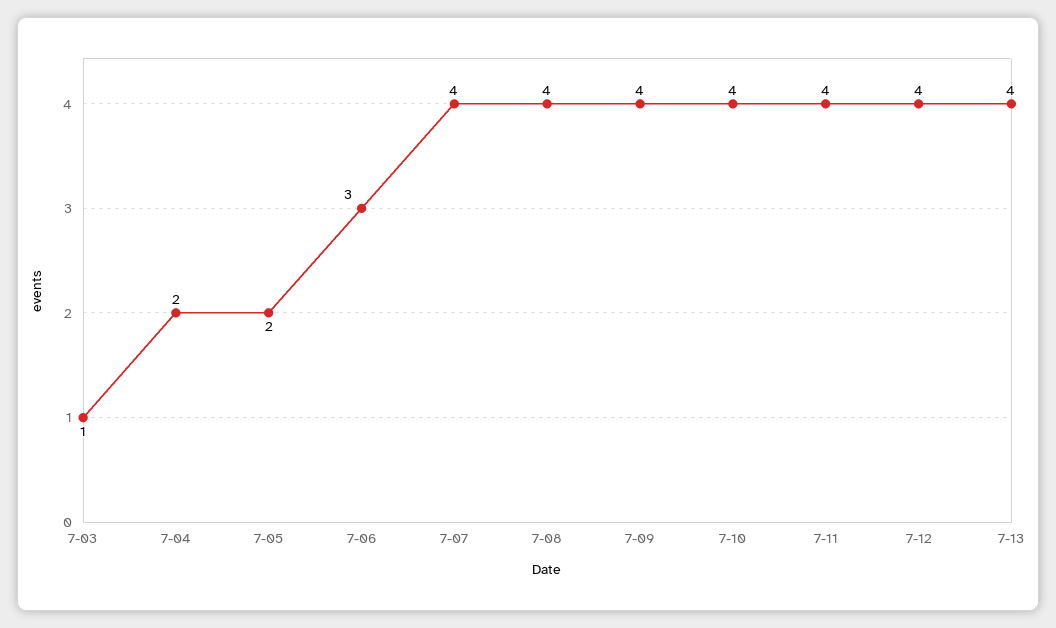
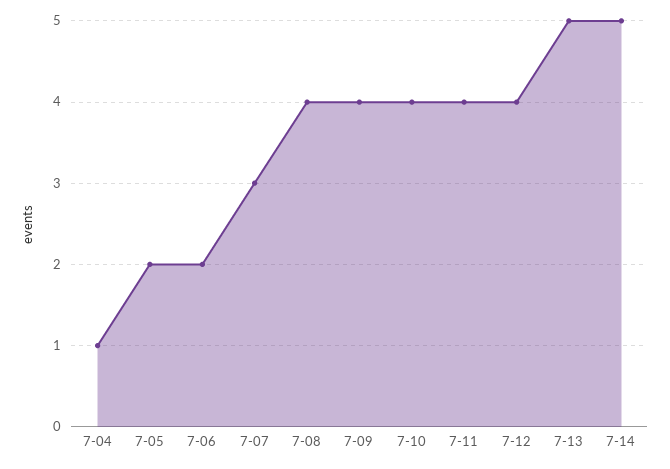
7-03: 1 -> none
7-04: 2 -> 1
7-06: 3 -> 2
7-07: 4 -> 3
7-13: 4 -> 5
7-14: none -> 5

